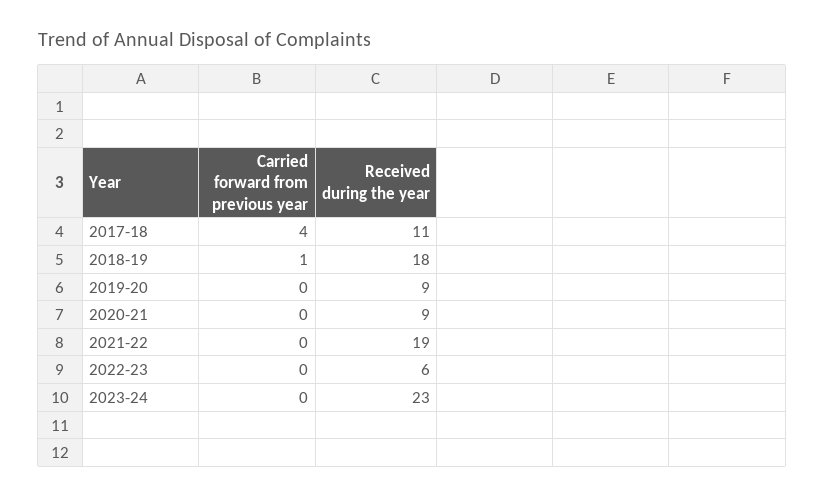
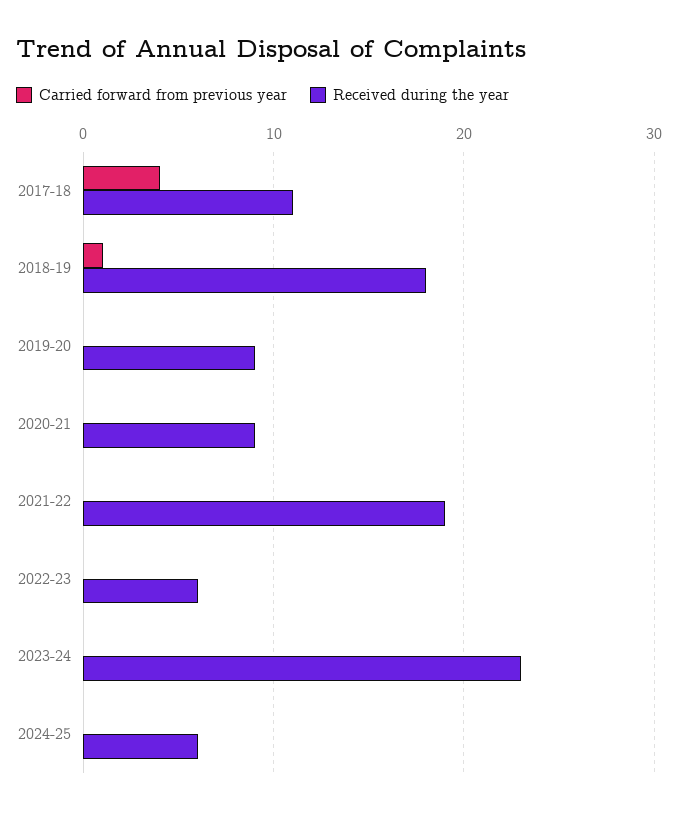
Carried forward from previous year, 2024-25: none -> 0
Received during the year, 2024-25: none -> 6

